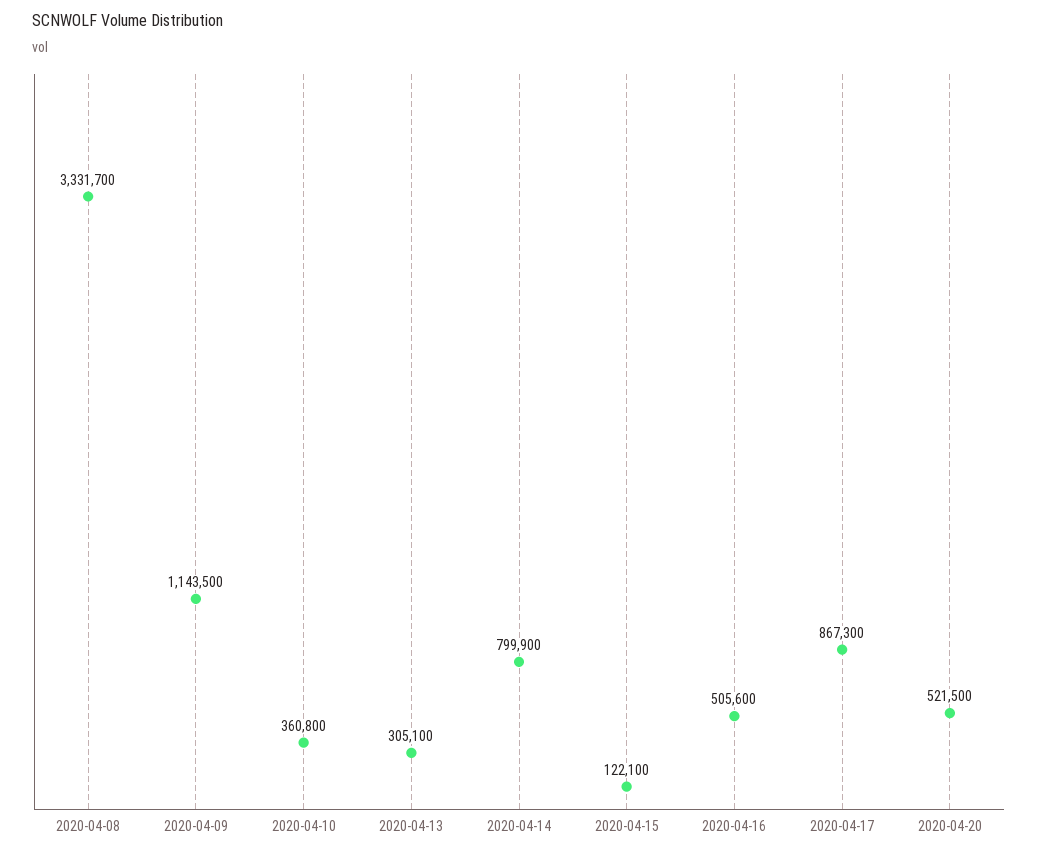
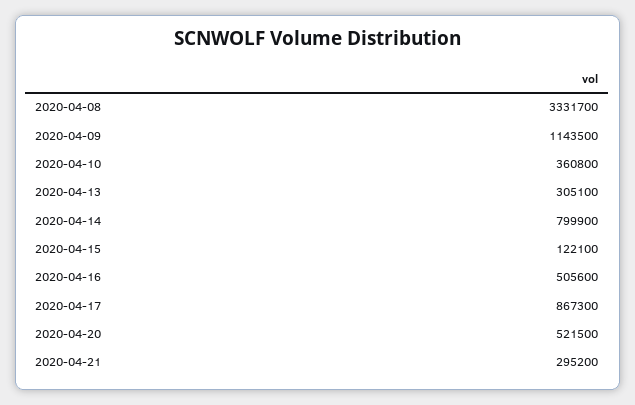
2020-04-21: none -> 295200

